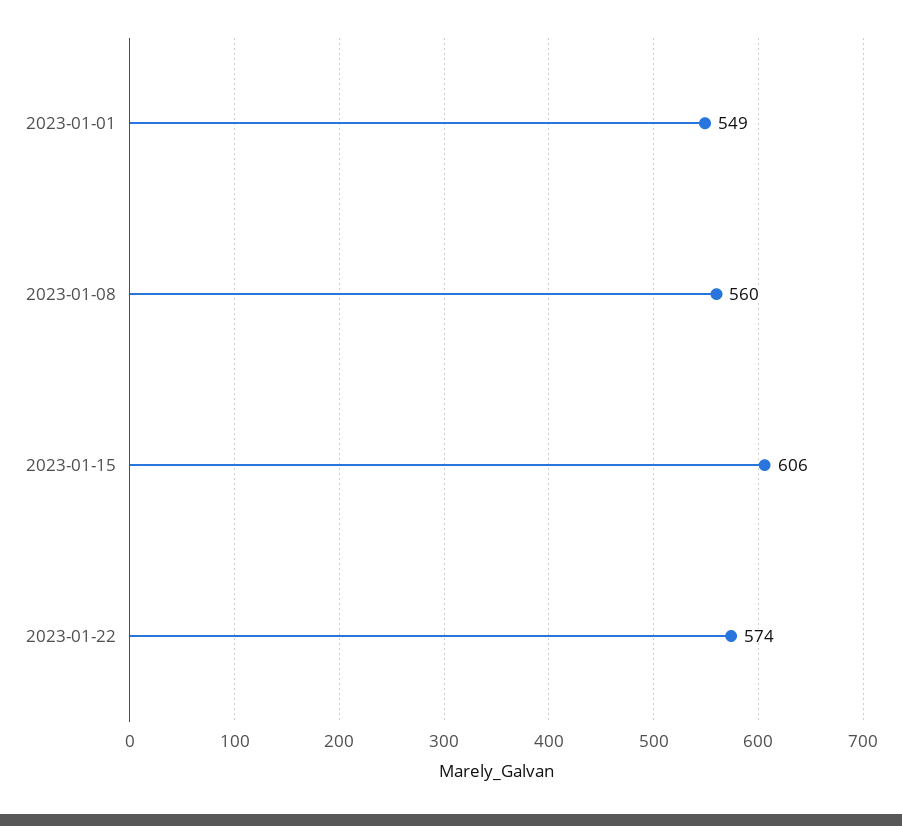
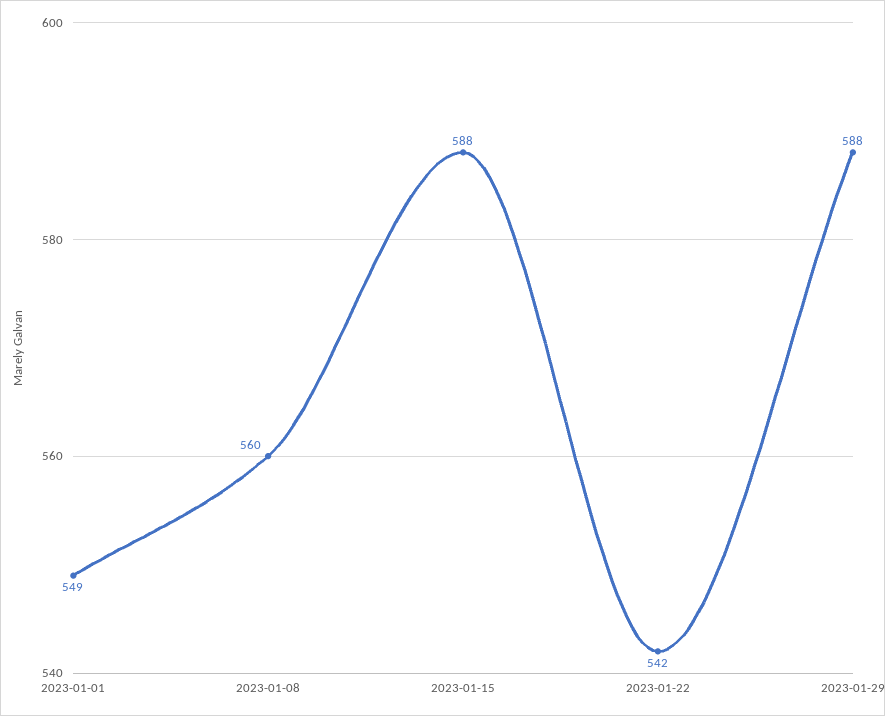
2023-01-15: 606 -> 588
2023-01-22: 574 -> 542
2023-01-29: none -> 588

